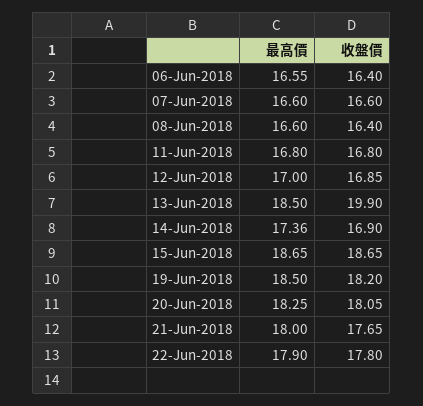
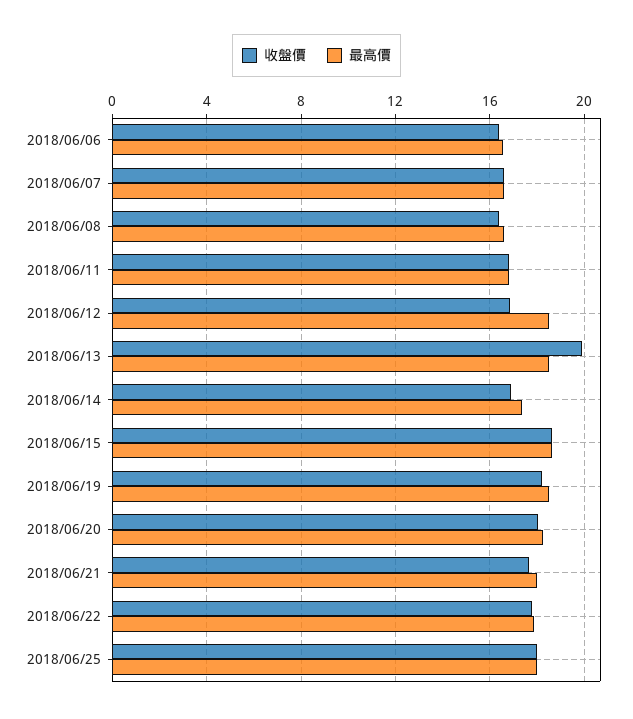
最高價, 12-Jun-2018: 17 -> 18.5
收盤價, 2018/06/25: none -> 18
最高價, 2018/06/25: none -> 18

